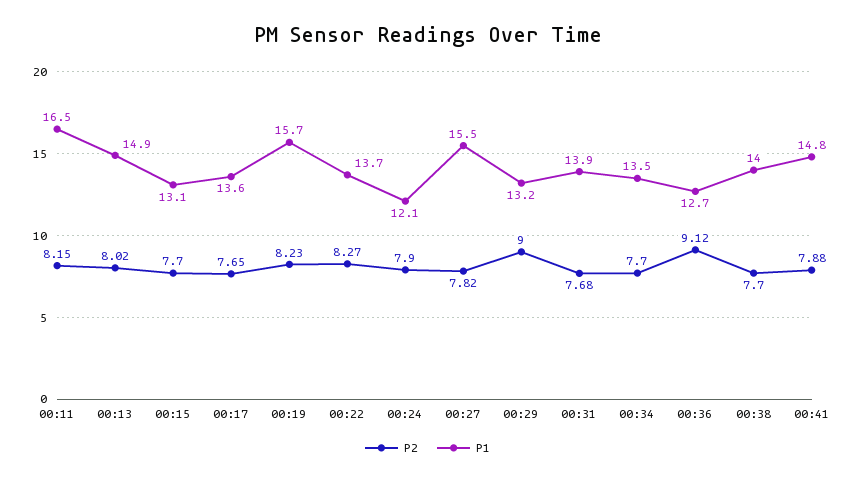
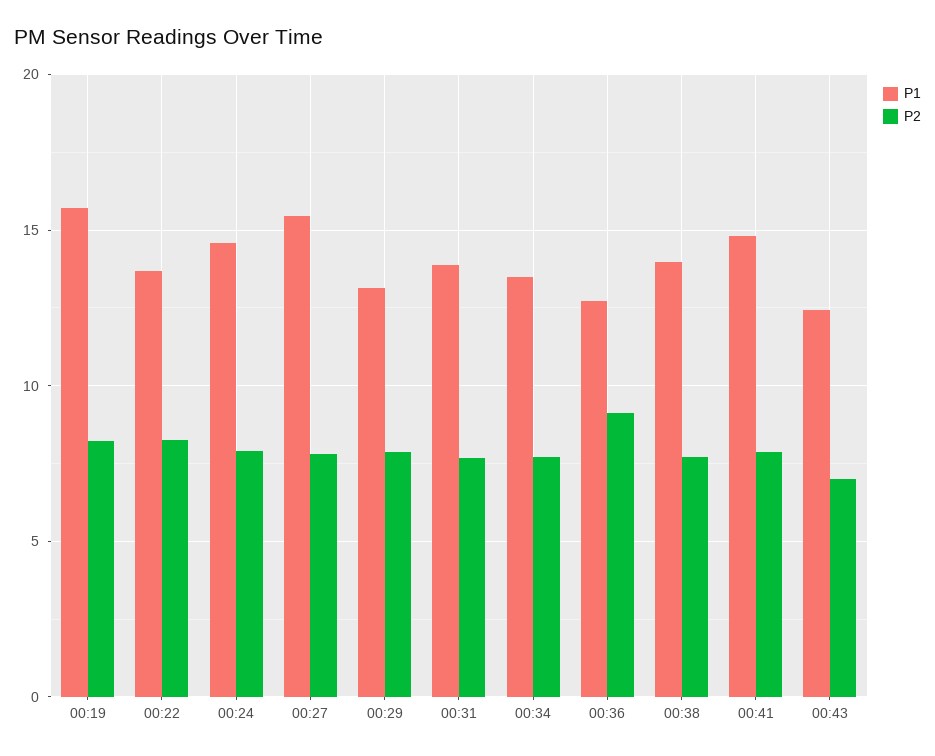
P2, 00:11: 8.15 -> none
P1, 00:11: 16.5 -> none
P2, 00:13: 8.02 -> none
P1, 00:13: 14.9 -> none
P2, 00:15: 7.7 -> none
P1, 00:15: 13.1 -> none
P2, 00:17: 7.65 -> none
P1, 00:17: 13.6 -> none
P1, 00:24: 12.1 -> 14.5
P2, 00:29: 9 -> 8
P1, 00:43: none -> 12.5
P2, 00:43: none -> 7

